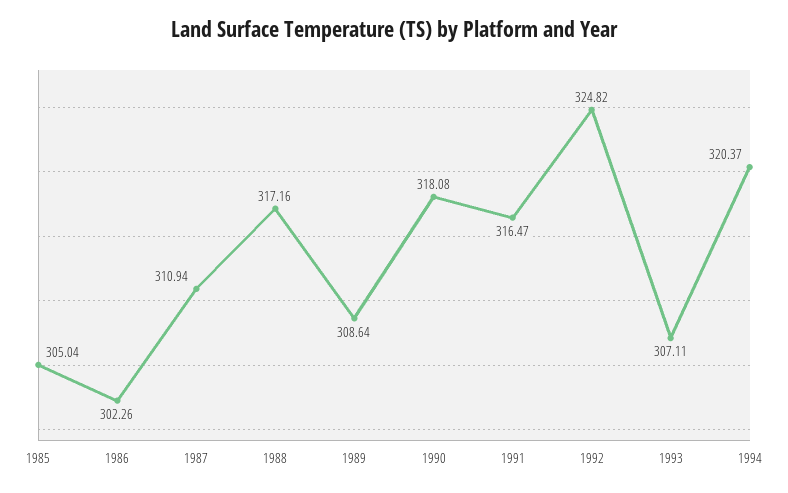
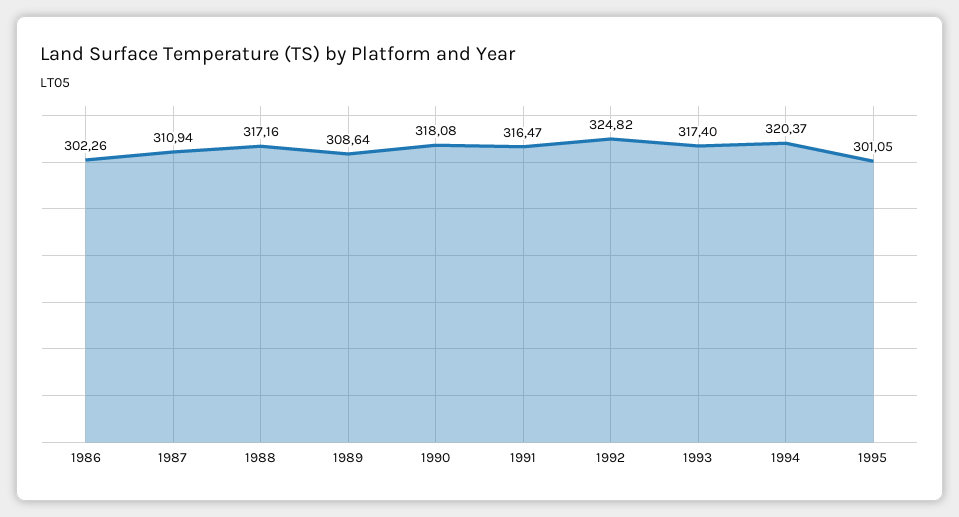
1985: 305.04 -> none
1993: 307.11 -> 317.4
1995: none -> 301.05

